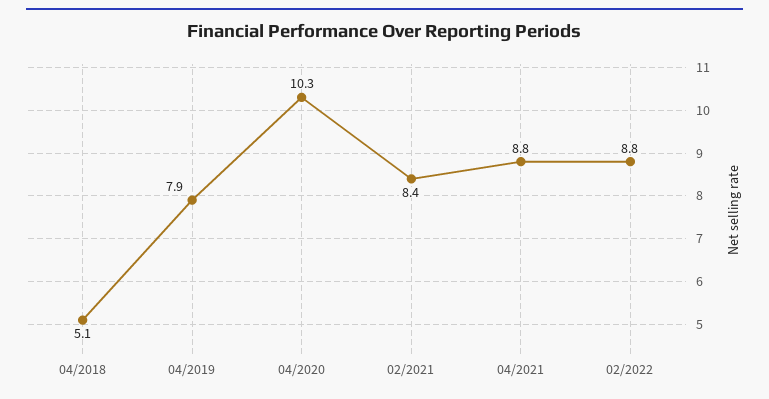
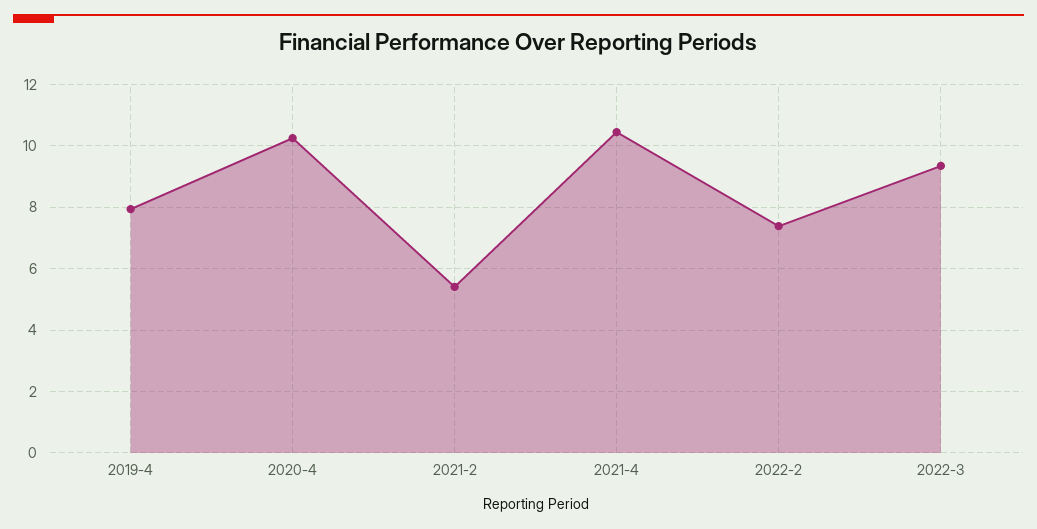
04/2018: 5.1 -> none
02/2021: 8.4 -> 5.4
04/2021: 8.8 -> 10.4
02/2022: 8.8 -> 7.4
2022-3: none -> 9.4

